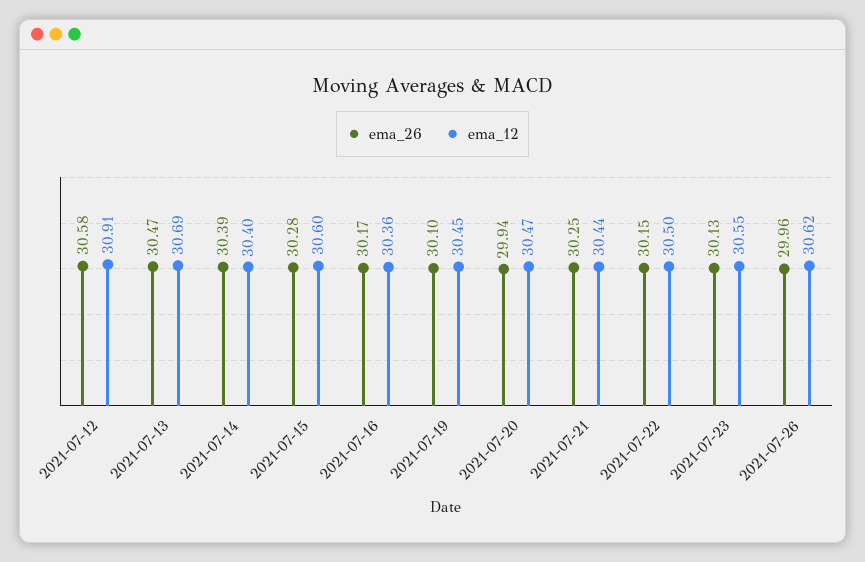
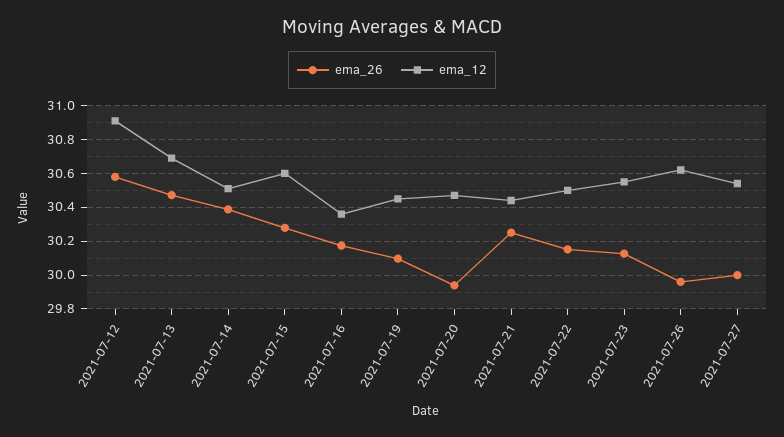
ema_12, 2021-07-14: 30.4 -> 30.5
ema_26, 2021-07-27: none -> 30
ema_12, 2021-07-27: none -> 30.55

